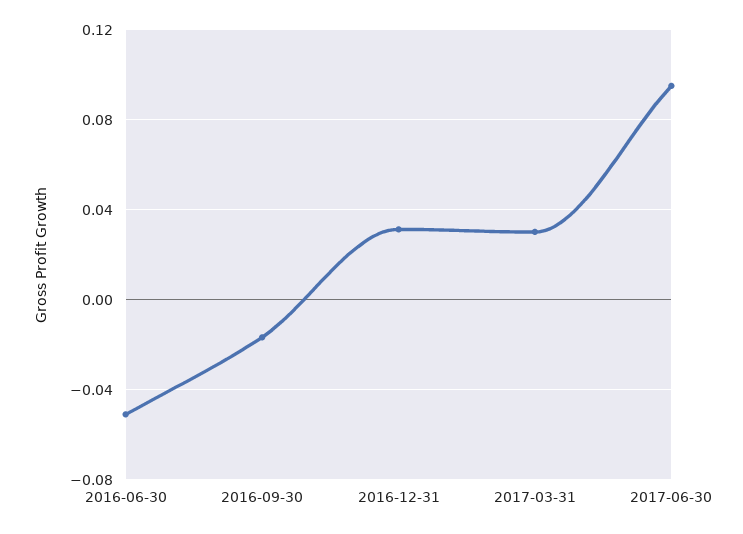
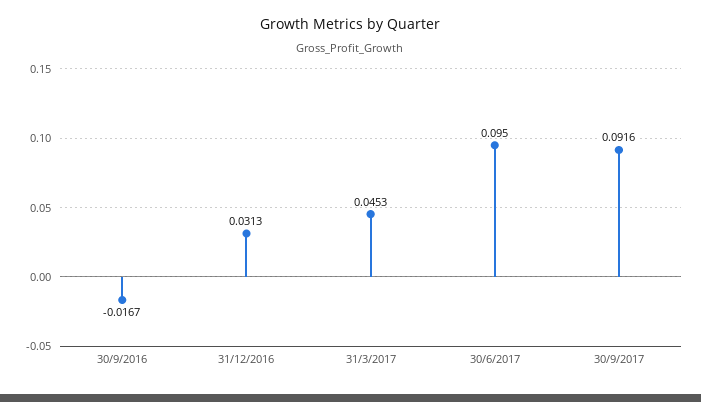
2016-06-30: -0.05 -> none
2017-03-31: 0.03 -> 0.0453
30/9/2017: none -> 0.0916

